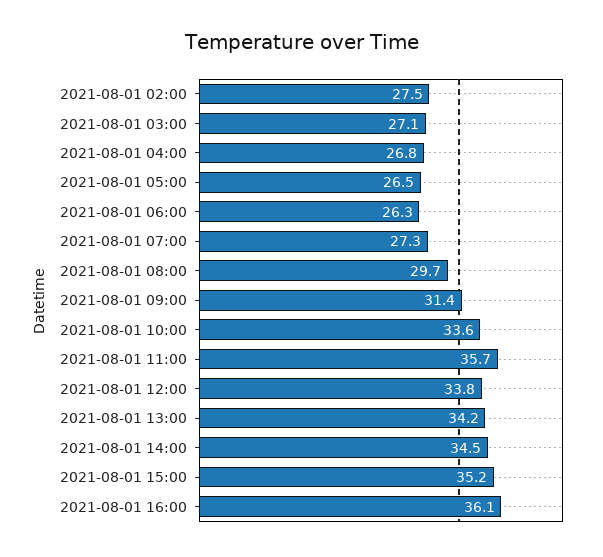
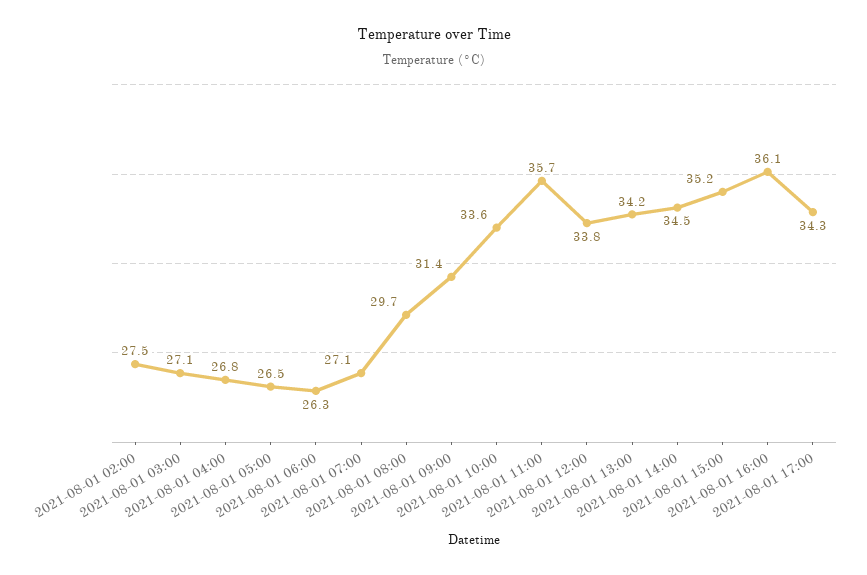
2021-08-01 07:00: 27.3 -> 27.1
2021-08-01 17:00: none -> 34.3

